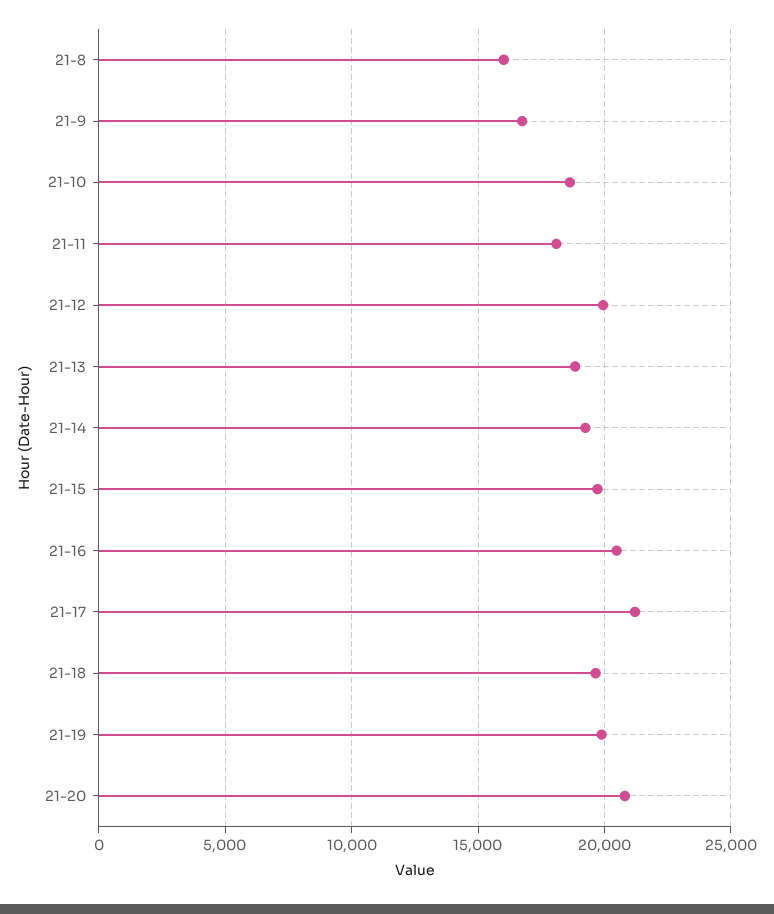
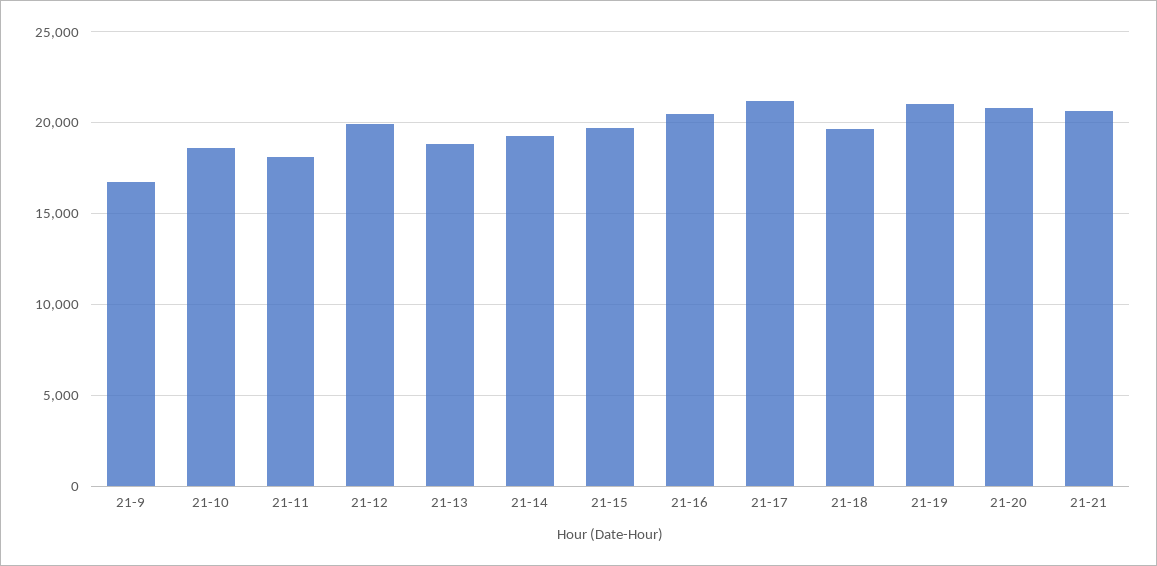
21-8: 16000 -> none
21-19: 20000 -> 21000
21-21: none -> 20500

